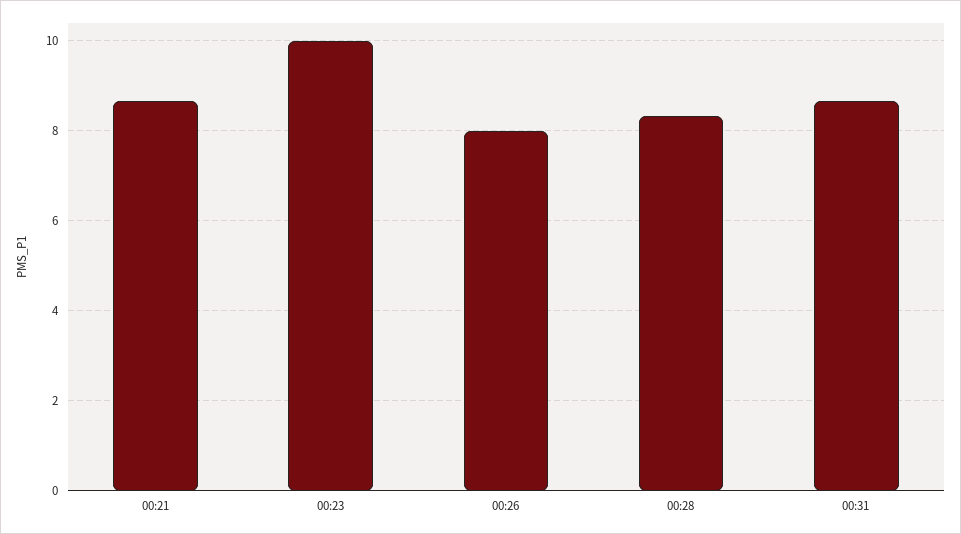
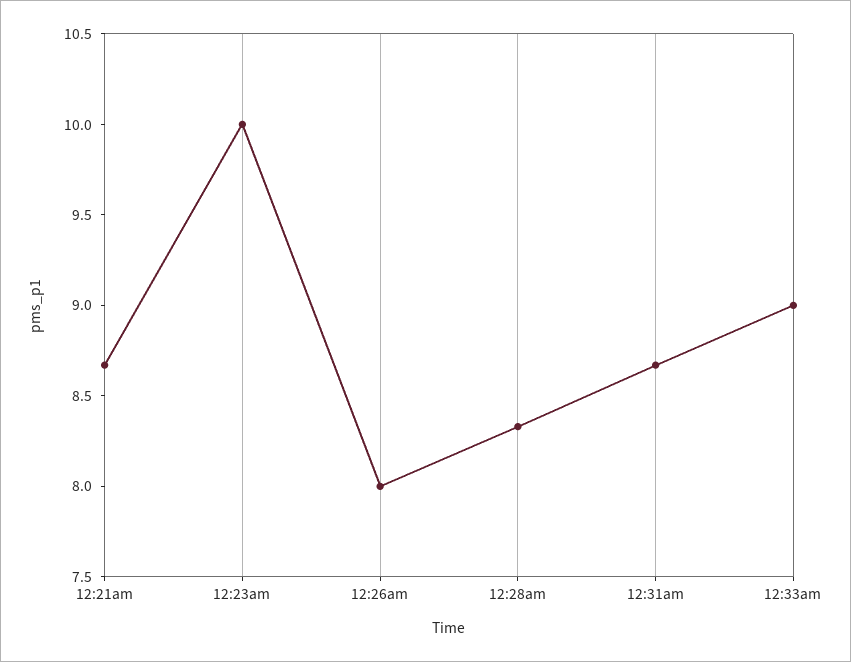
12:33am: none -> 9

